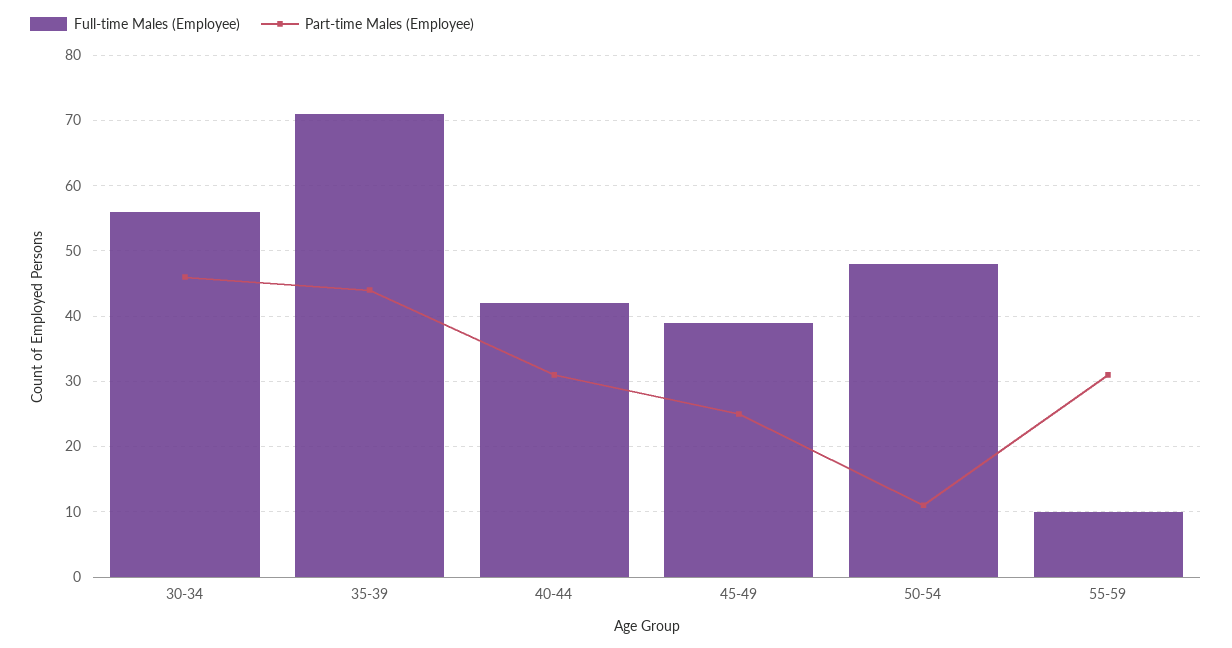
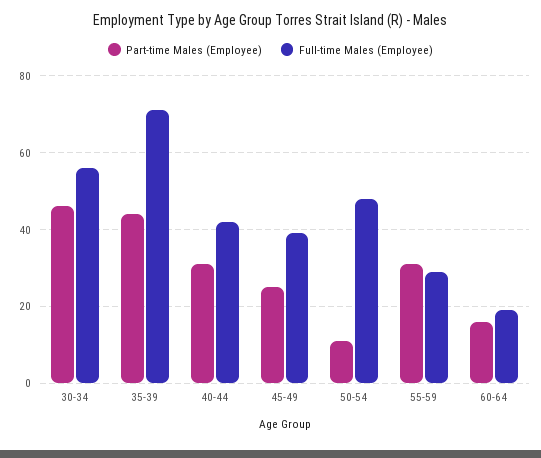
Full-time Males (Employee), 55-59: 10 -> 30
Part-time Males (Employee), 60-64: none -> 15
Full-time Males (Employee), 60-64: none -> 20

